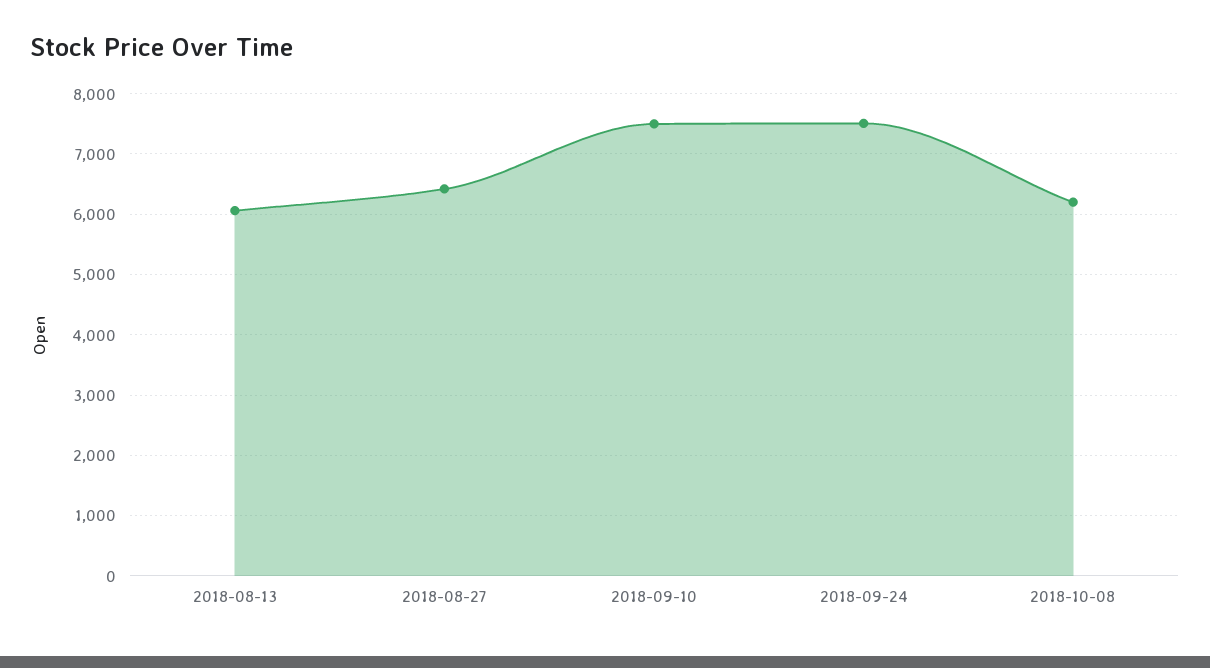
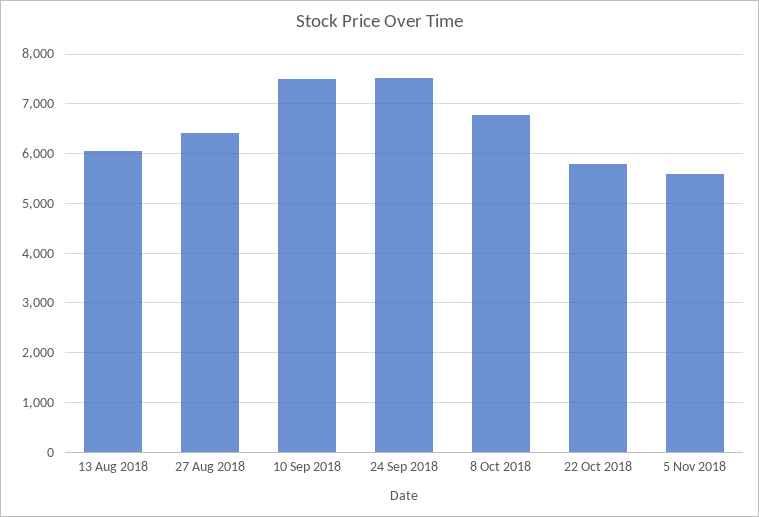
2018-10-08: 6200 -> 6800
22 Oct 2018: none -> 5800
5 Nov 2018: none -> 5600

